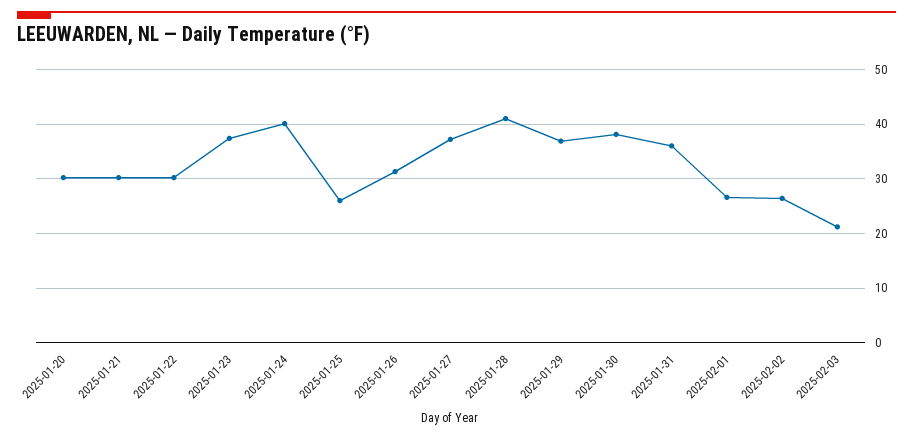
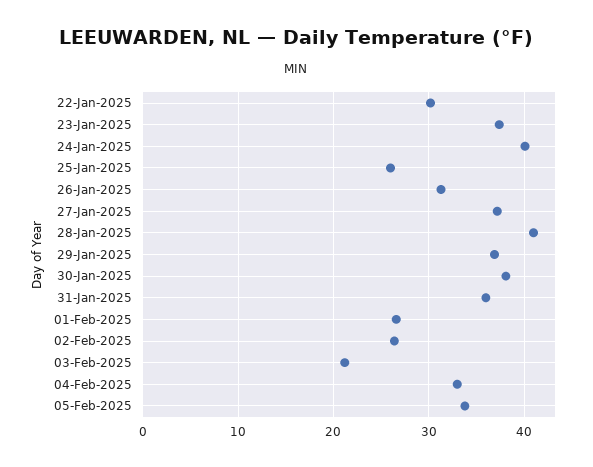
2025-01-20: 30 -> none
2025-01-21: 30 -> none
04-Feb-2025: none -> 33
05-Feb-2025: none -> 34

